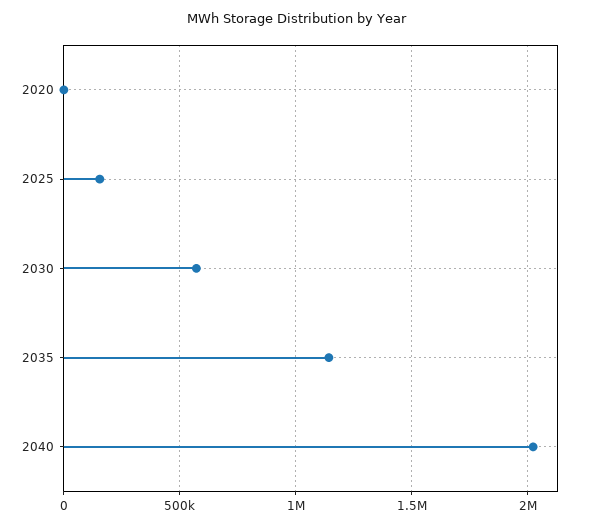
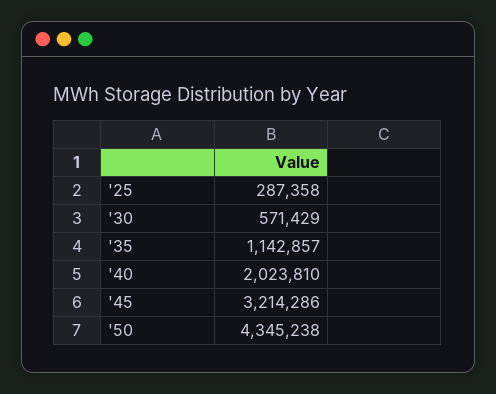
2020: 0 -> none
2025: 150000 -> 287358
'45: none -> 3214286
'50: none -> 4345238

